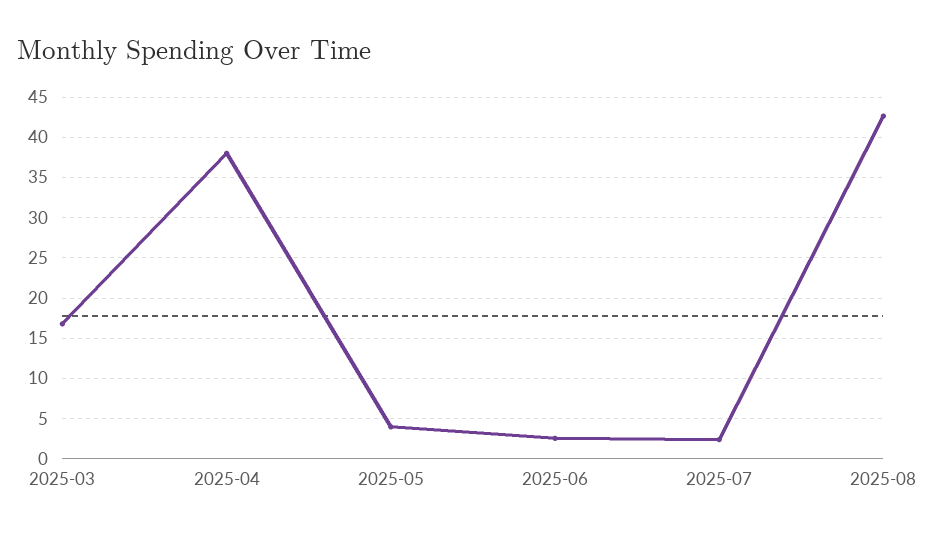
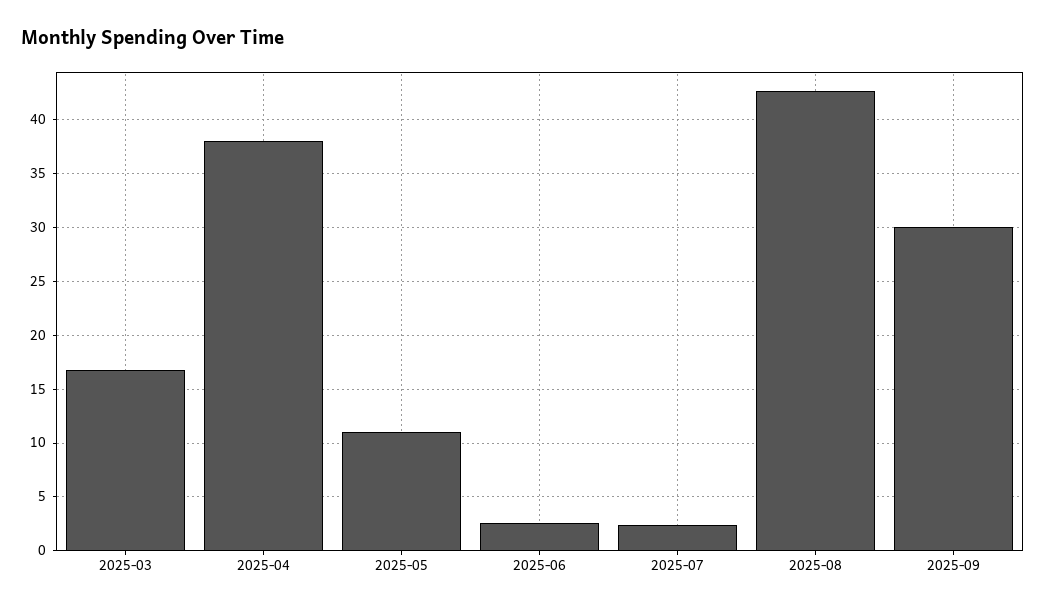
2025-05: 4 -> 11
2025-09: none -> 30

